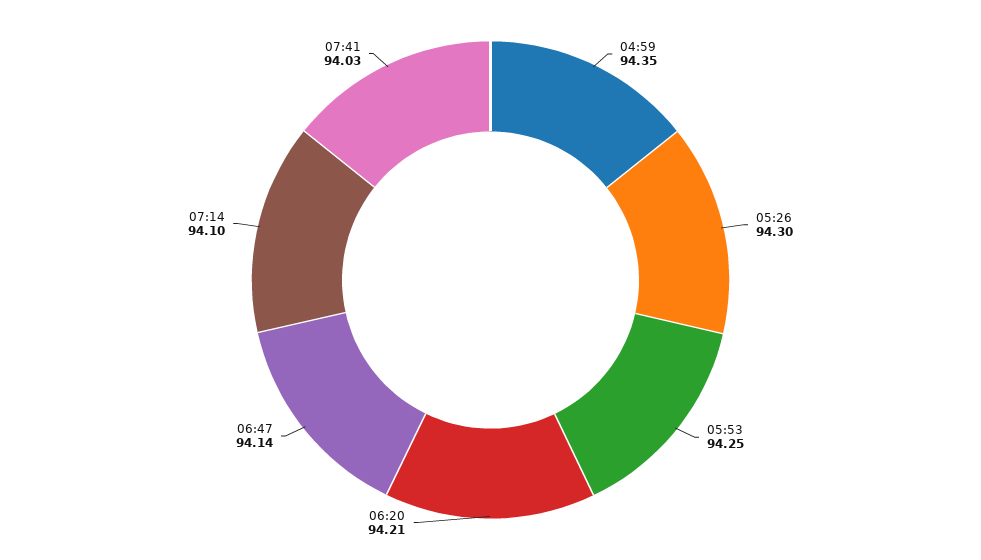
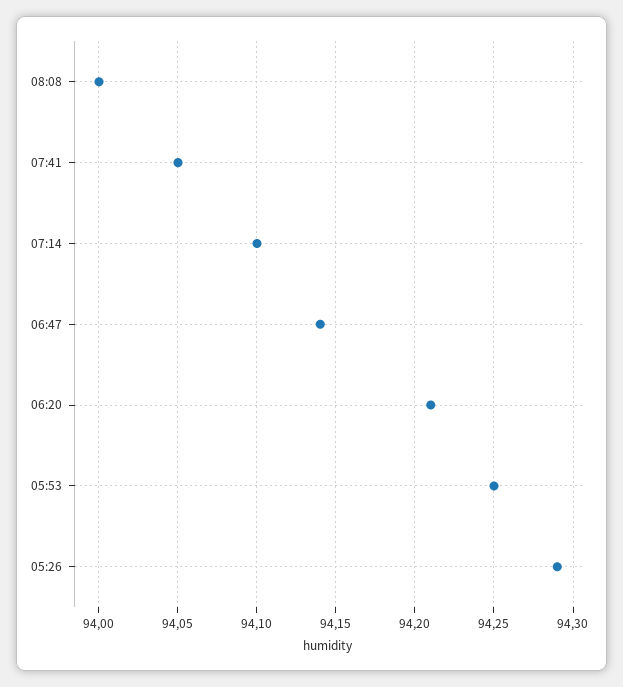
04:59: 94.35 -> none
05:26: 94.3 -> 94.29
07:41: 94.03 -> 94.05
08:08: none -> 94

